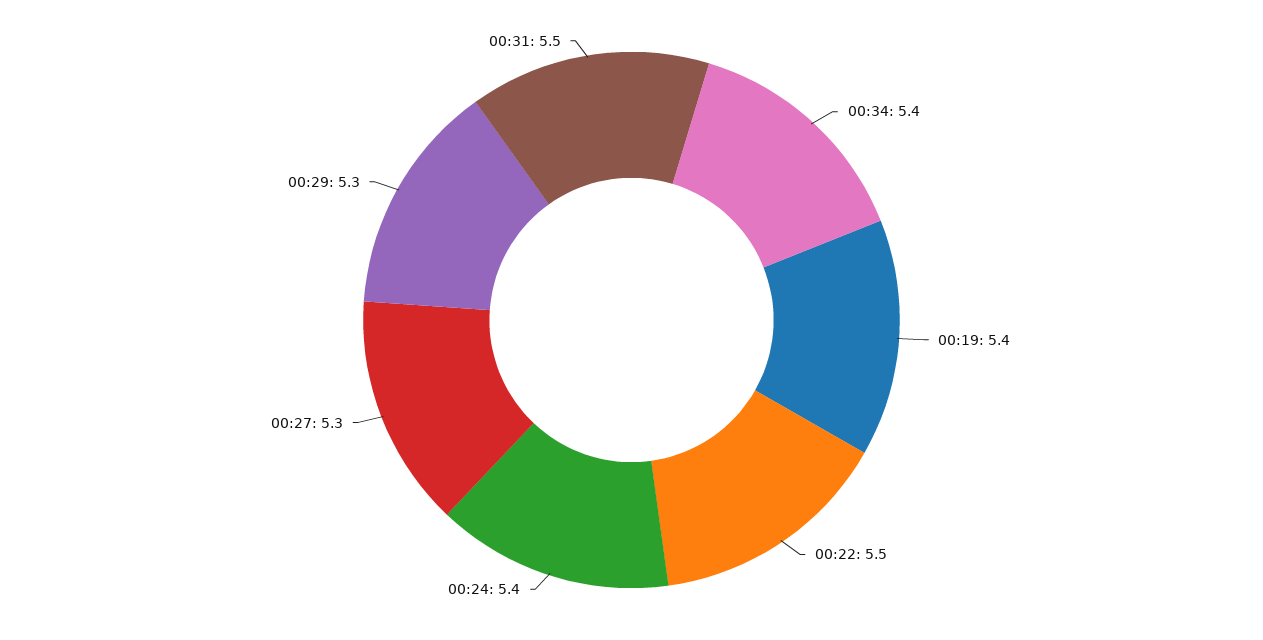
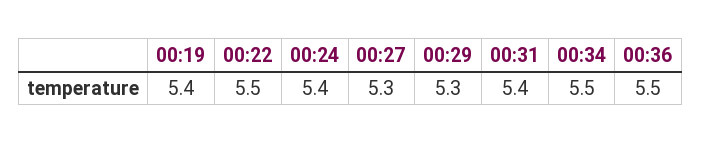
00:34: 5.4 -> 5.5
00:31: 5.5 -> 5.4
00:36: none -> 5.5

